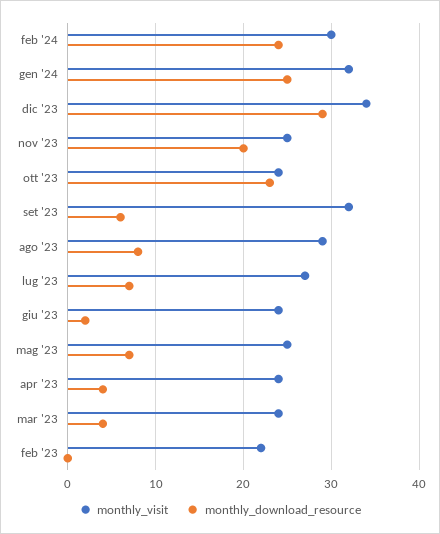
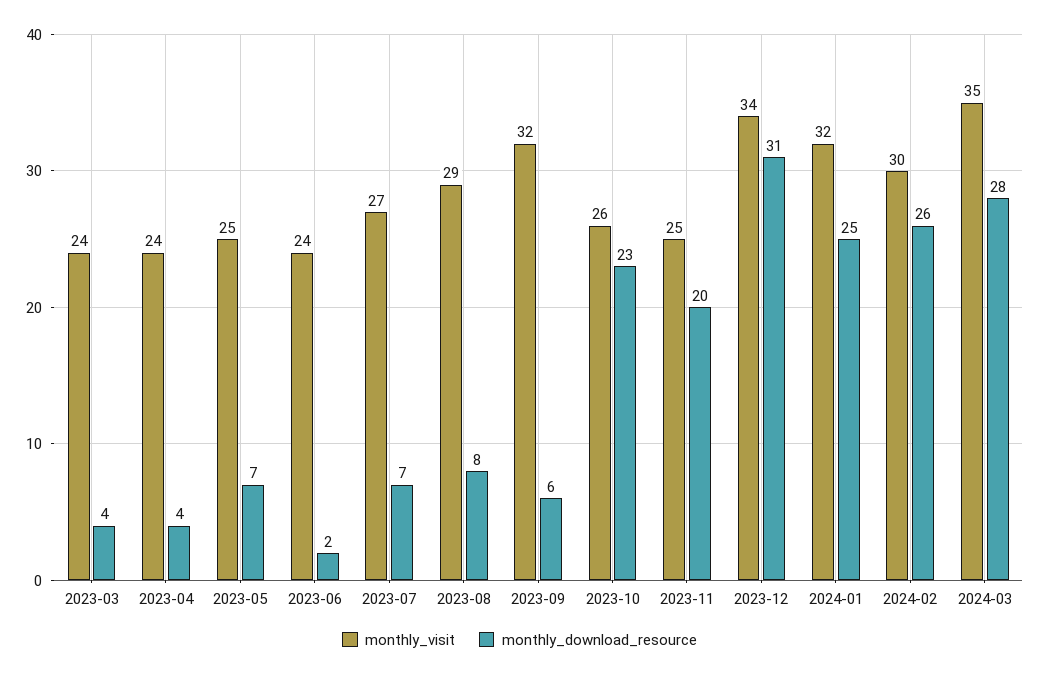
monthly_download_resource, feb '24: 24 -> 26
monthly_download_resource, dic '23: 29 -> 31
monthly_visit, ott '23: 24 -> 26
monthly_visit, feb '23: 22 -> none
monthly_download_resource, feb '23: 0 -> none
monthly_visit, 2024-03: none -> 35
monthly_download_resource, 2024-03: none -> 28

